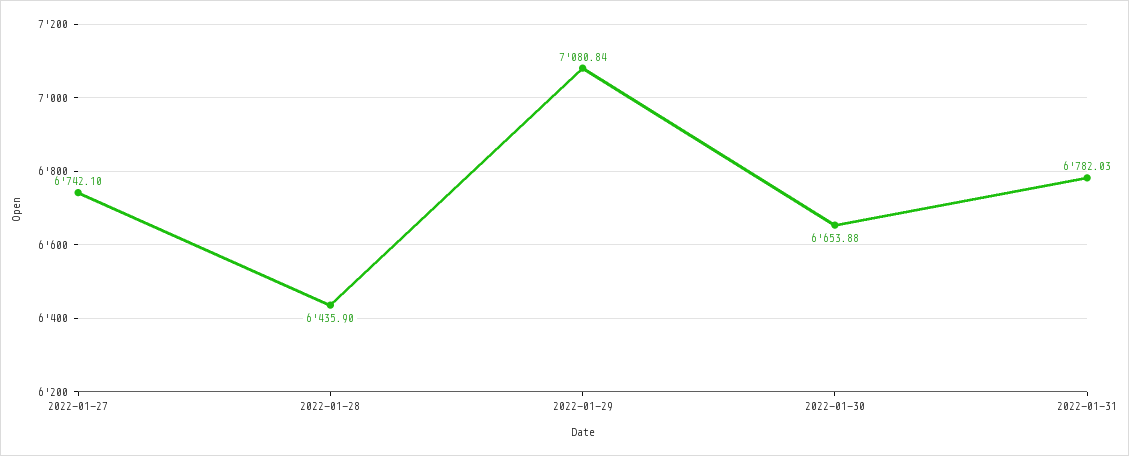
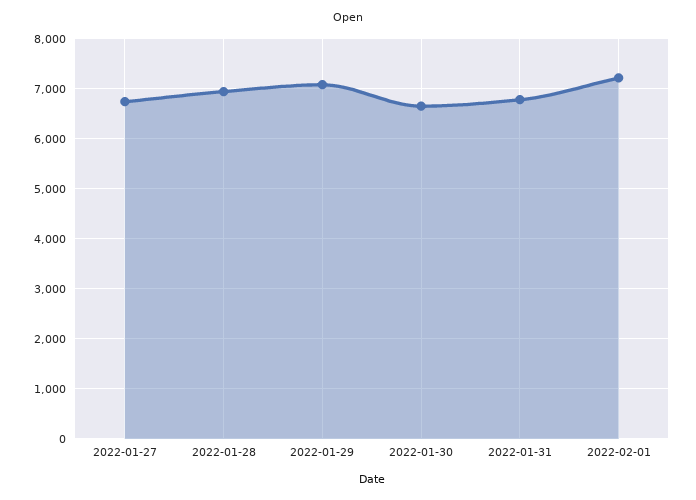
2022-01-28: 6435.9 -> 7000
2022-02-01: none -> 7200

